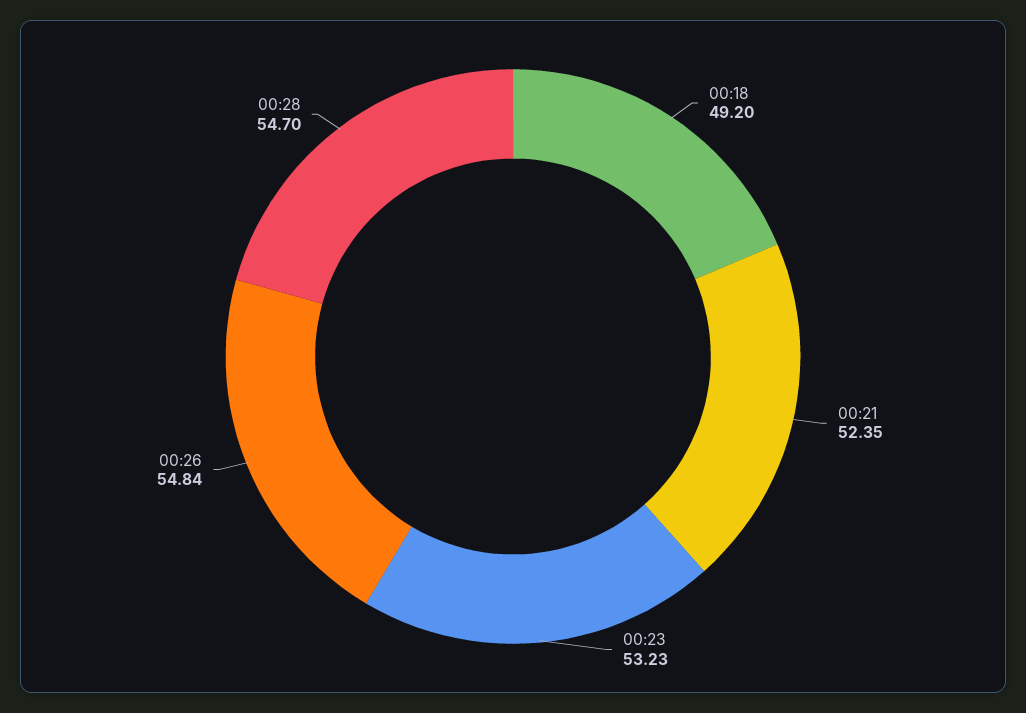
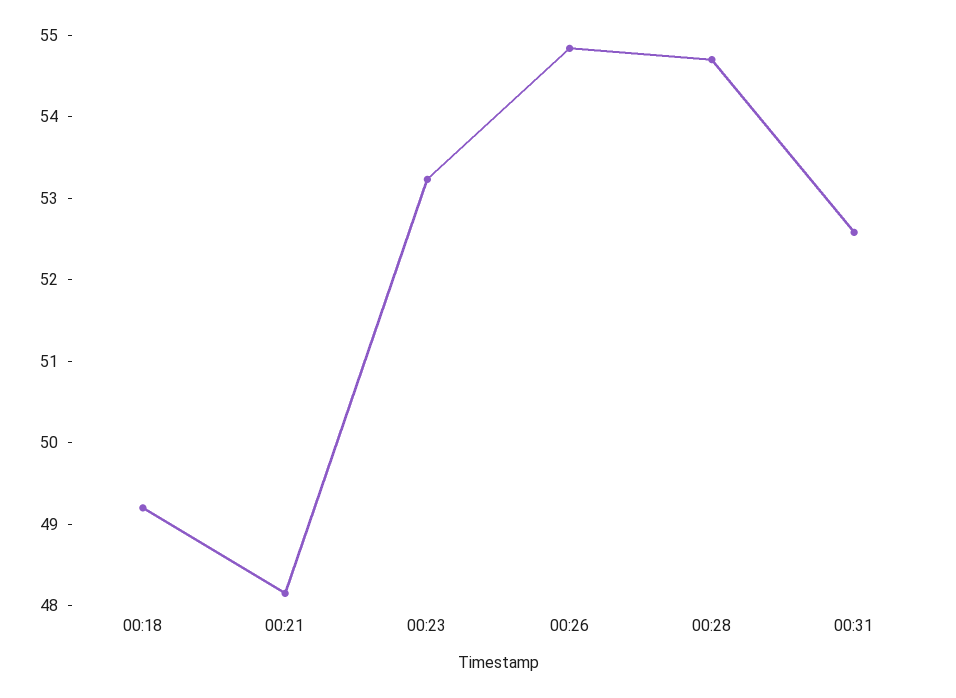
00:21: 52.35 -> 48.2
00:31: none -> 52.6

